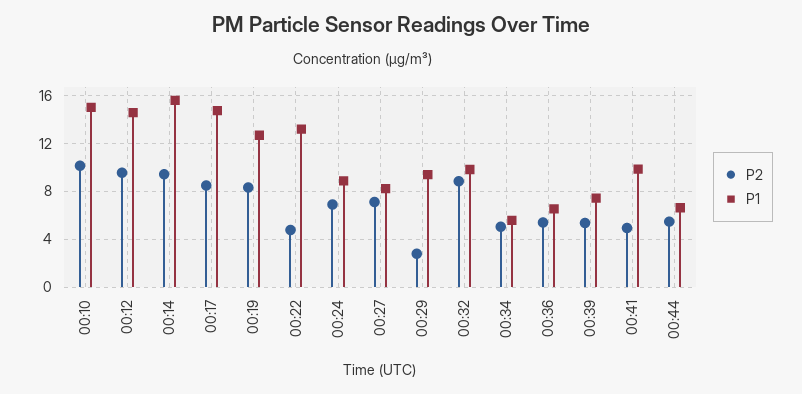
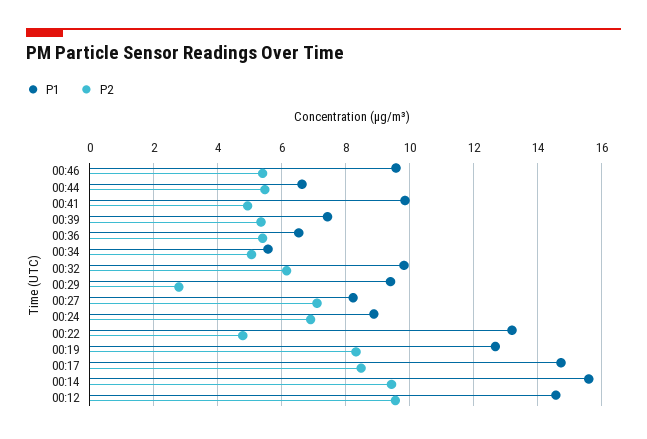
P2, 00:10: 10 -> none
P1, 00:10: 15 -> none
P2, 00:32: 9 -> 6.2
P1, 00:46: none -> 9.6
P2, 00:46: none -> 5.4

